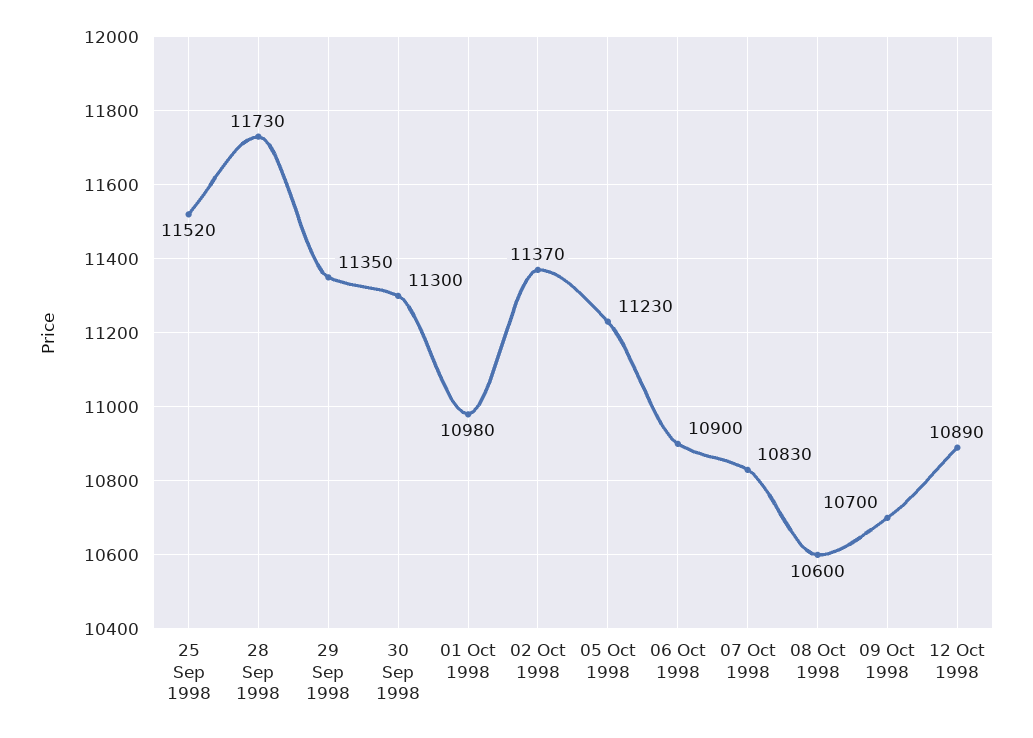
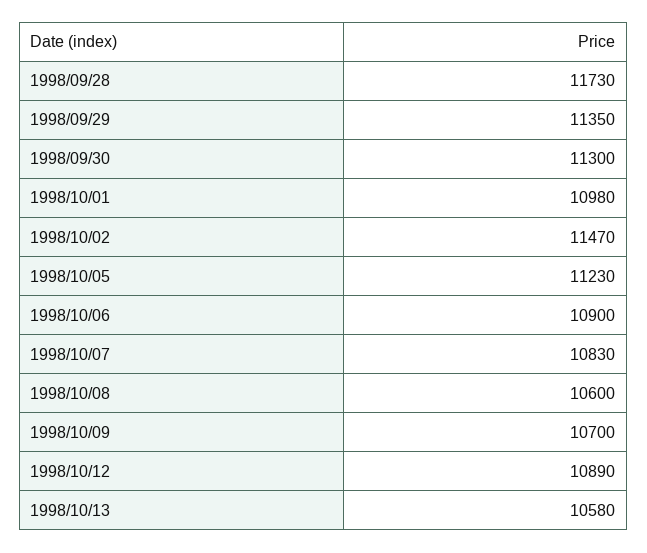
25 Sep 1998: 11520 -> none
02 Oct 1998: 11370 -> 11470
1998/10/13: none -> 10580

